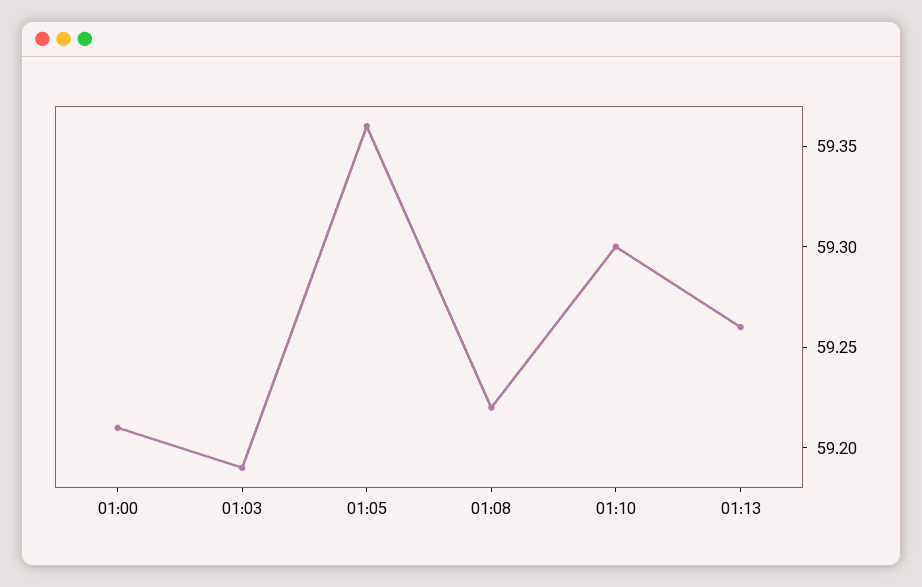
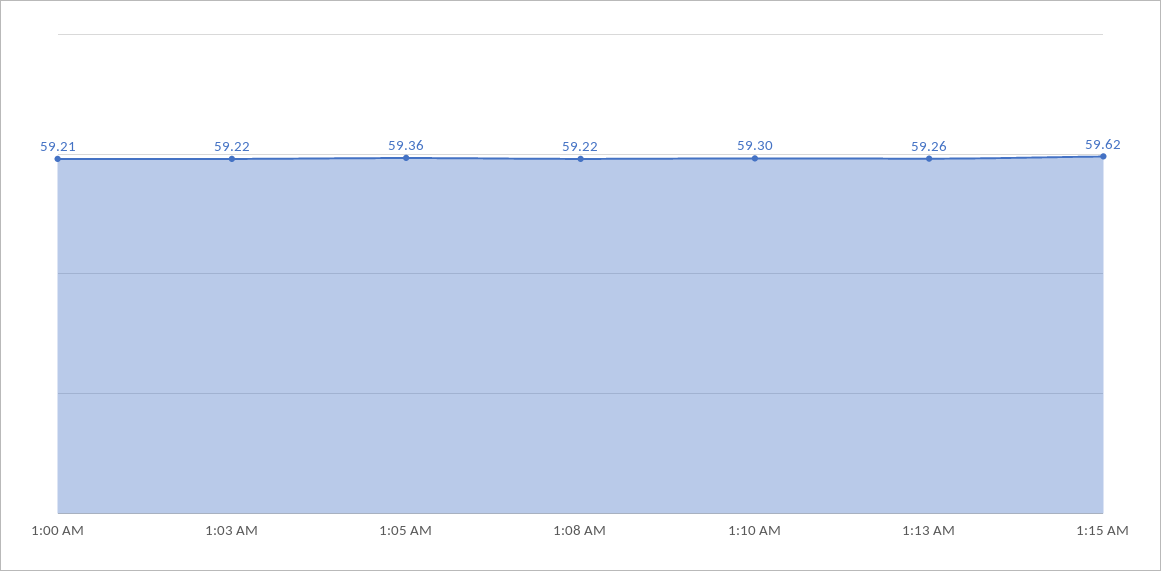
01:03: 59.19 -> 59.22
1:15 AM: none -> 59.62

